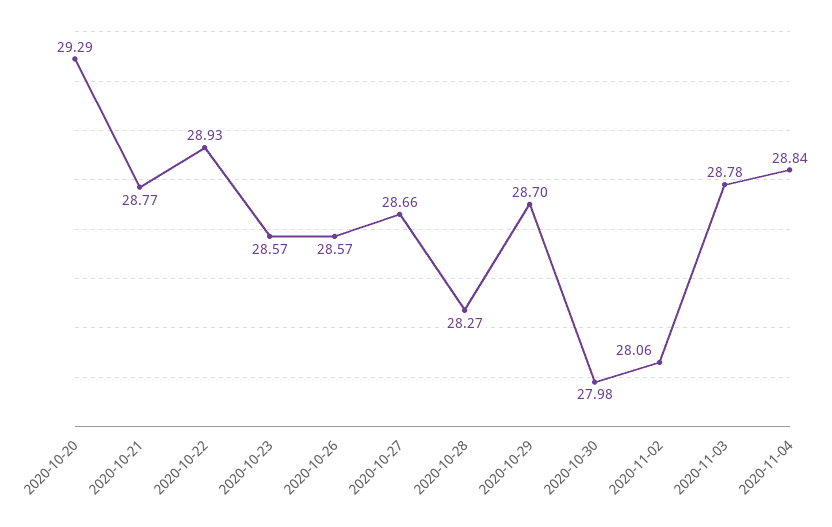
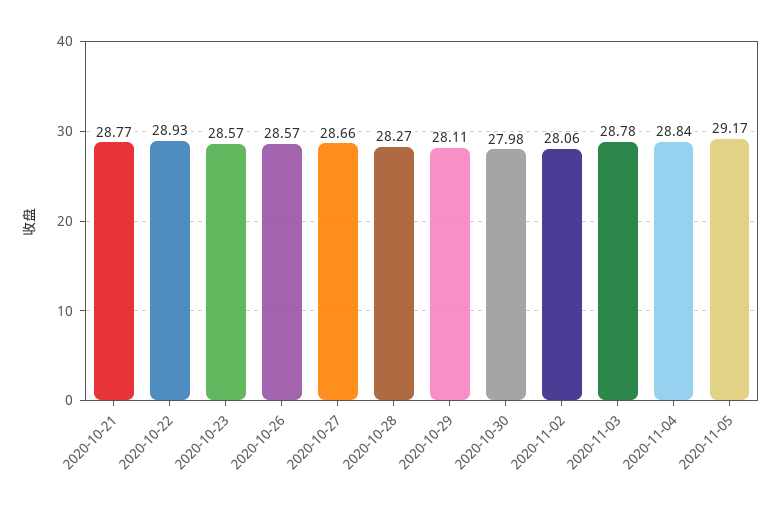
2020-10-20: 29.29 -> none
2020-10-29: 28.7 -> 28.11
2020-11-05: none -> 29.17

